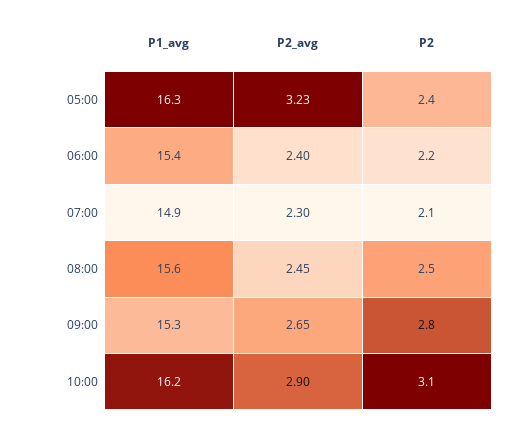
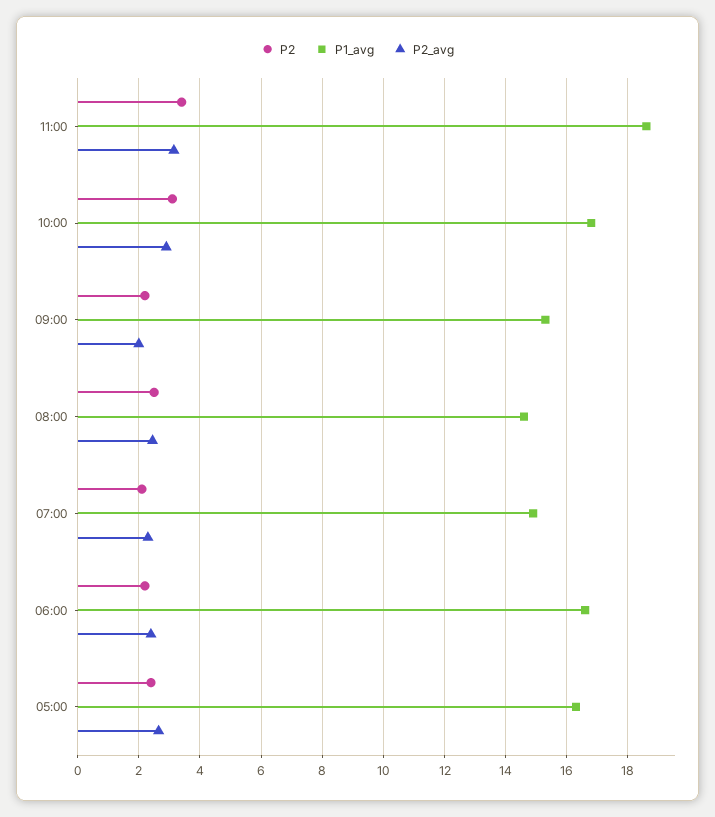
P2_avg, 05:00: 3.23 -> 2.6
P1_avg, 06:00: 15.4 -> 16.6
P1_avg, 08:00: 15.6 -> 14.6
P2_avg, 09:00: 2.65 -> 2
P2, 09:00: 2.8 -> 2.2
P1_avg, 10:00: 16.2 -> 16.8
P2, 11:00: none -> 3.4
P1_avg, 11:00: none -> 18.6
P2_avg, 11:00: none -> 3.2

